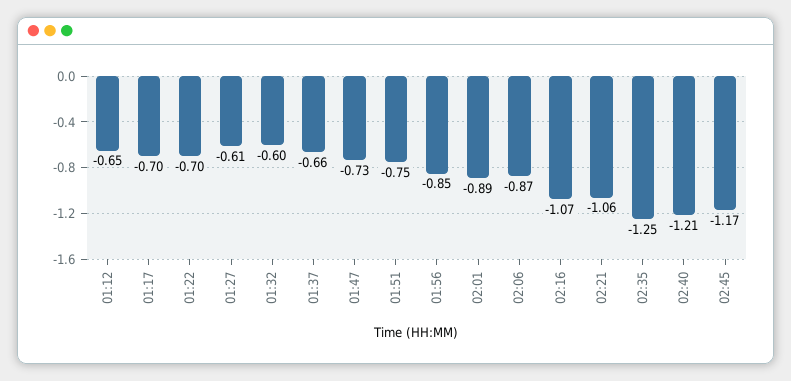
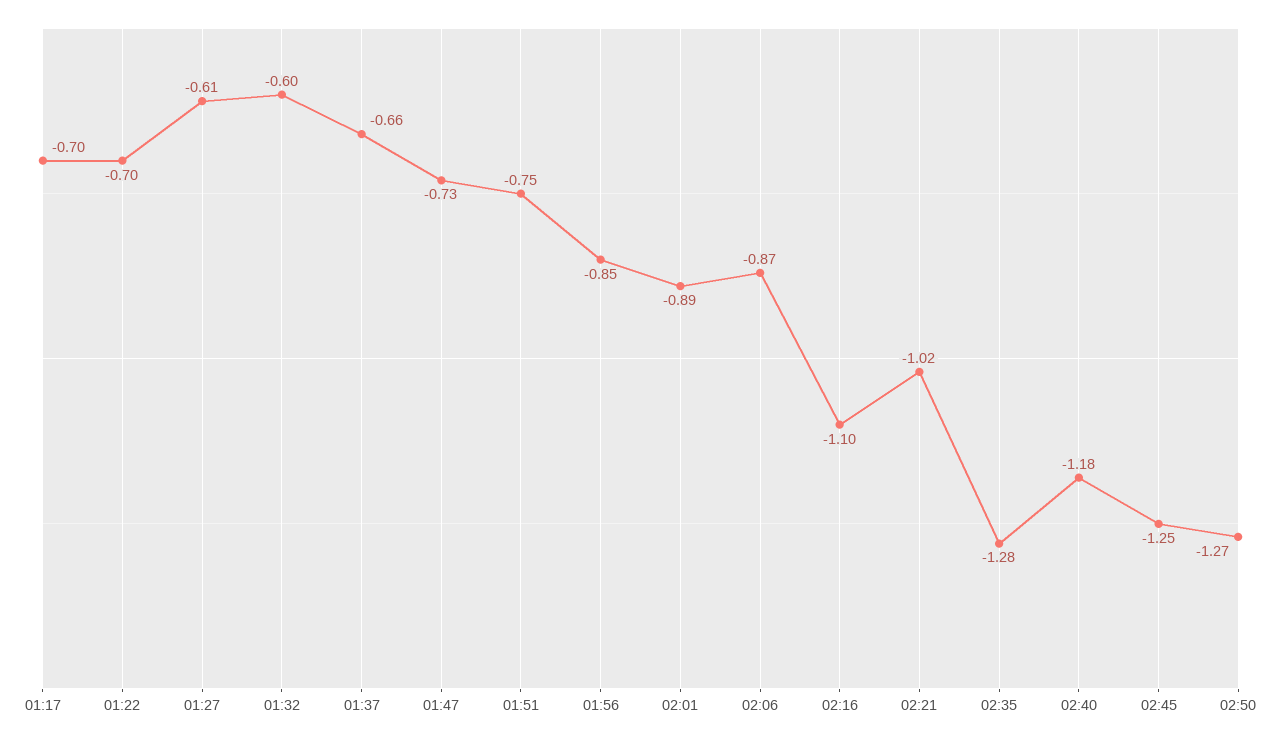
01:12: -0.65 -> none
02:16: -1.07 -> -1.1
02:21: -1.06 -> -1.02
02:35: -1.25 -> -1.28
02:40: -1.21 -> -1.18
02:45: -1.17 -> -1.25
02:50: none -> -1.27

